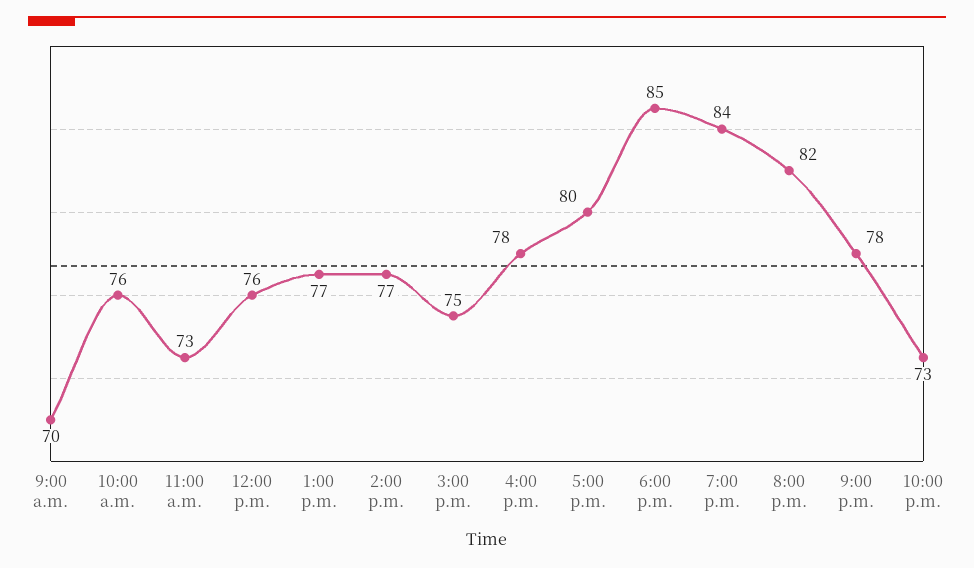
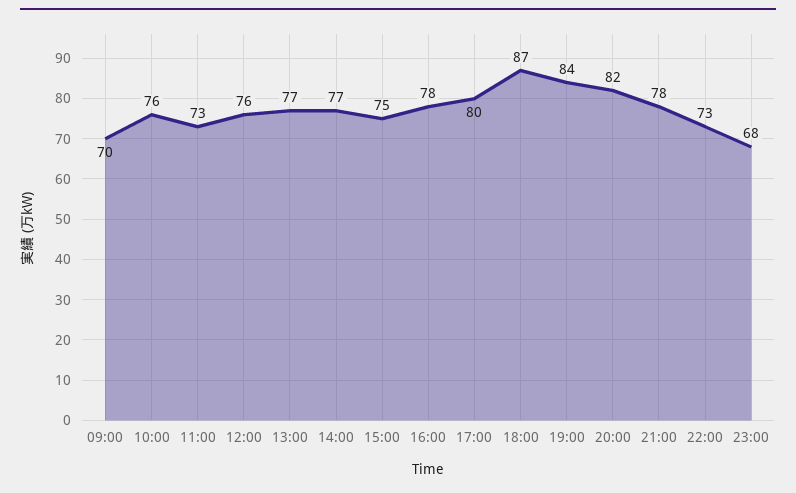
6:00 p.m.: 85 -> 87
23:00: none -> 68

